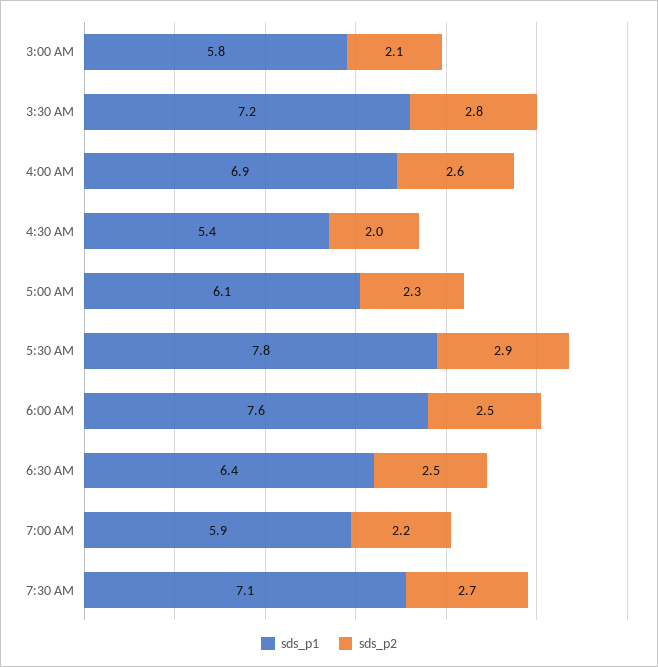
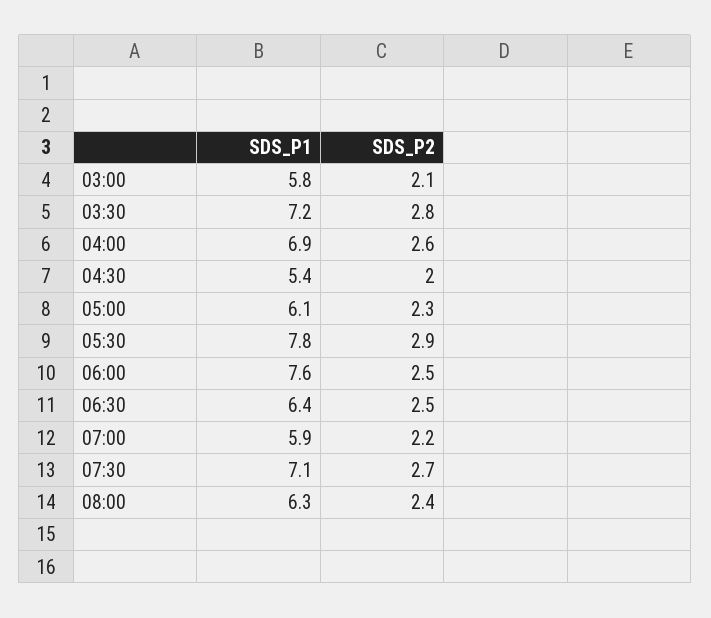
sds_p1, 08:00: none -> 6.3
sds_p2, 08:00: none -> 2.4

